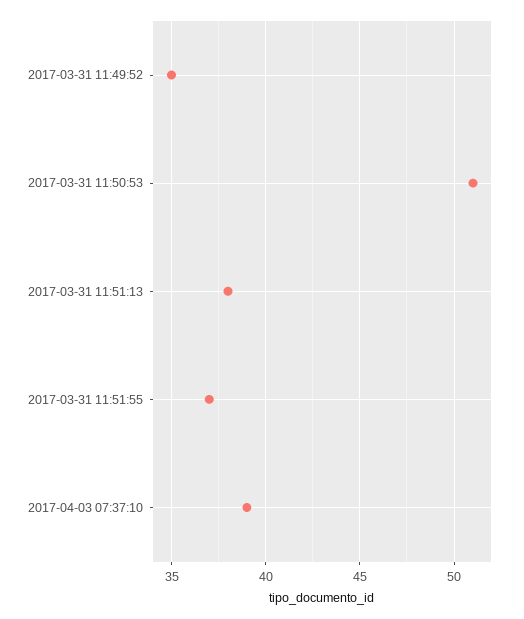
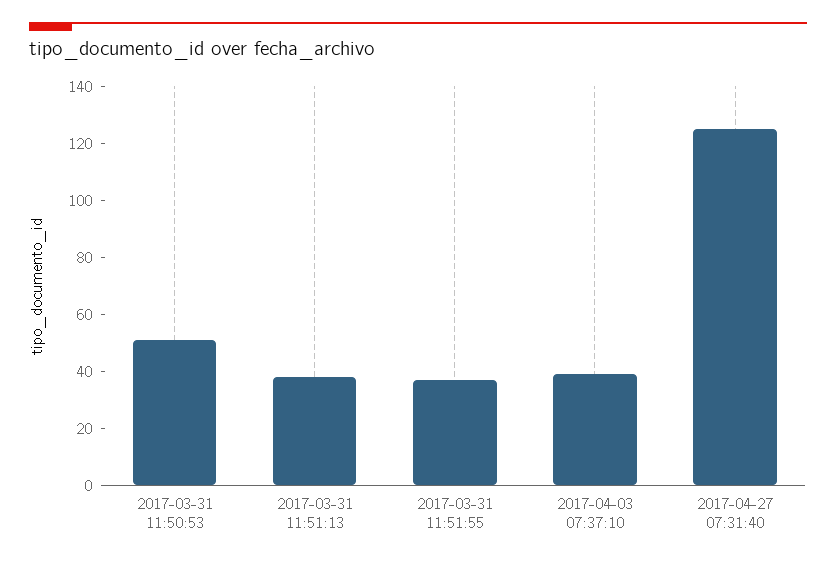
2017-03-31 11:49:52: 35 -> none
2017-04-27 07:31:40: none -> 125

